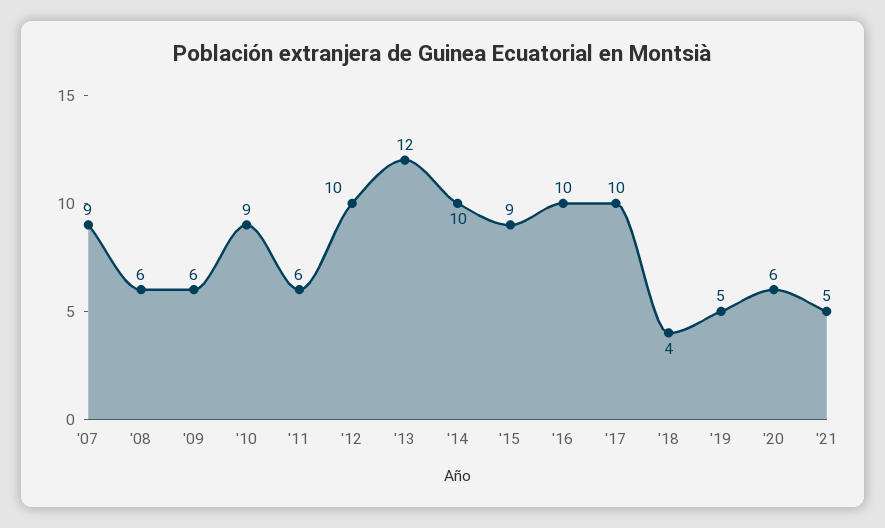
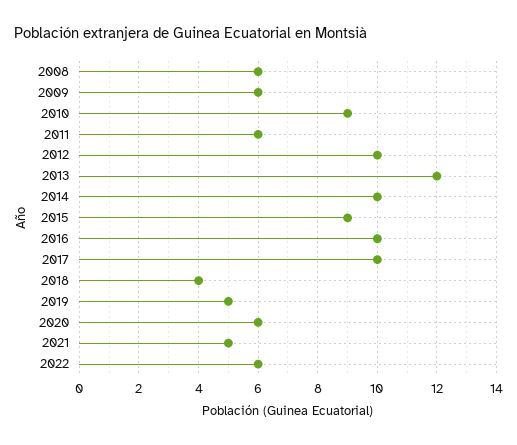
'07: 9 -> none
2022: none -> 6

